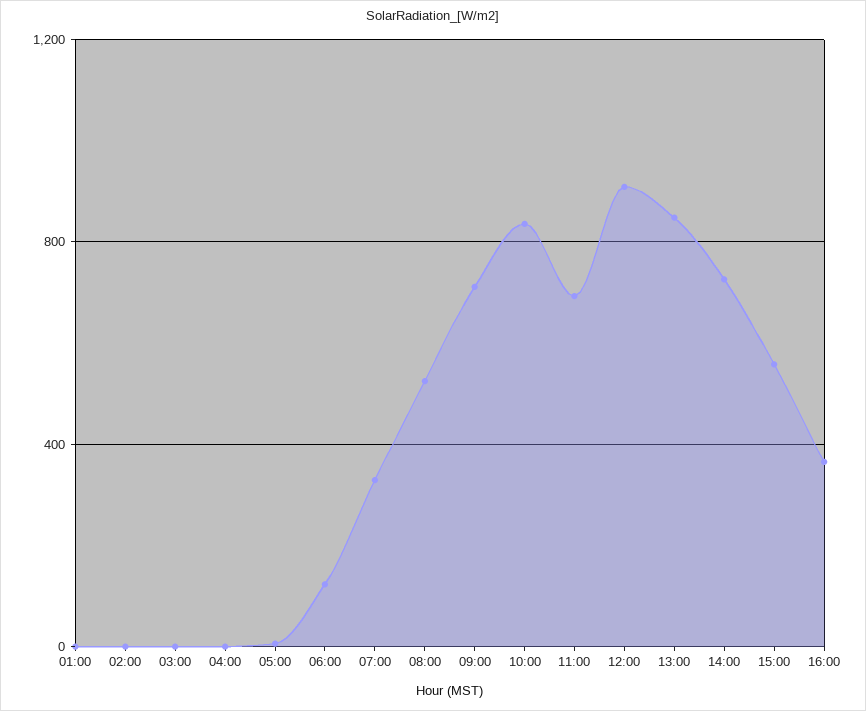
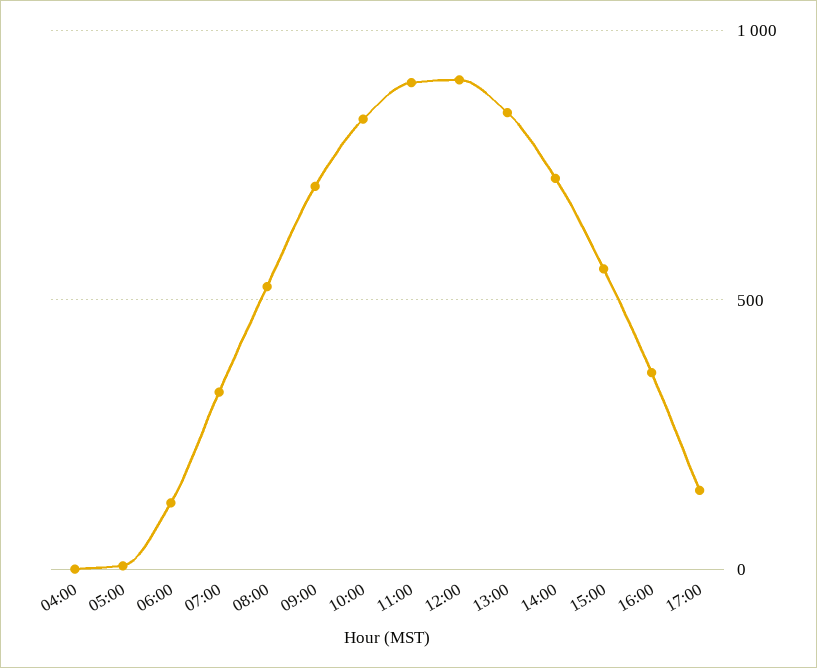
01:00: 0 -> none
02:00: 0 -> none
03:00: 0 -> none
11:00: 700 -> 900
17:00: none -> 150

